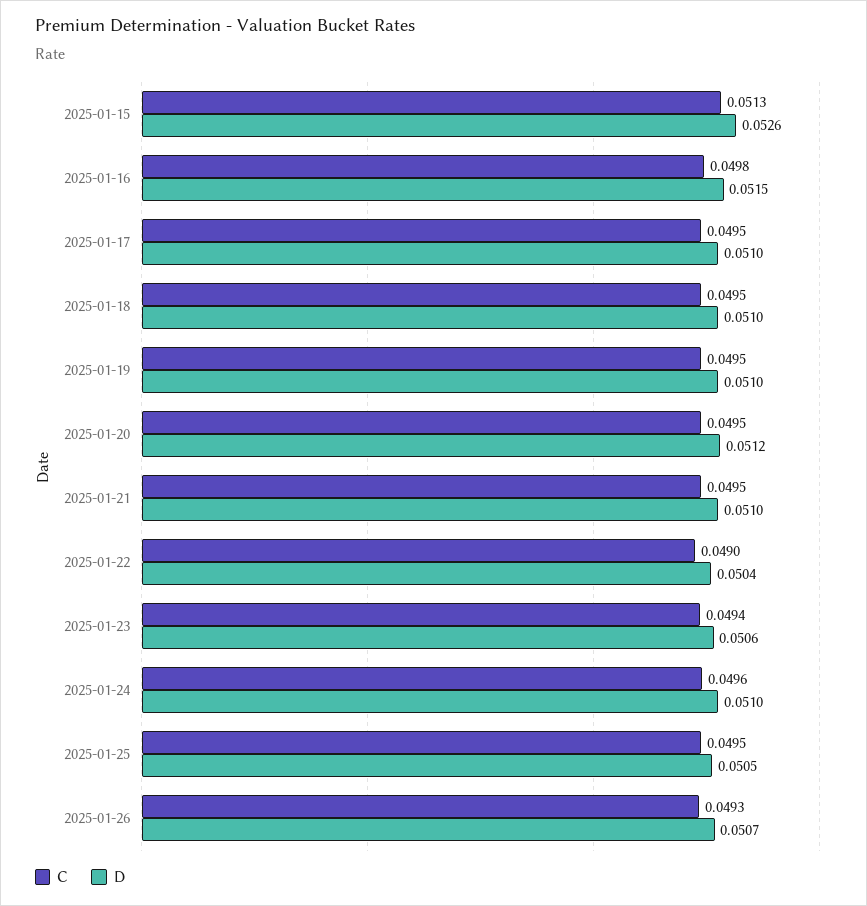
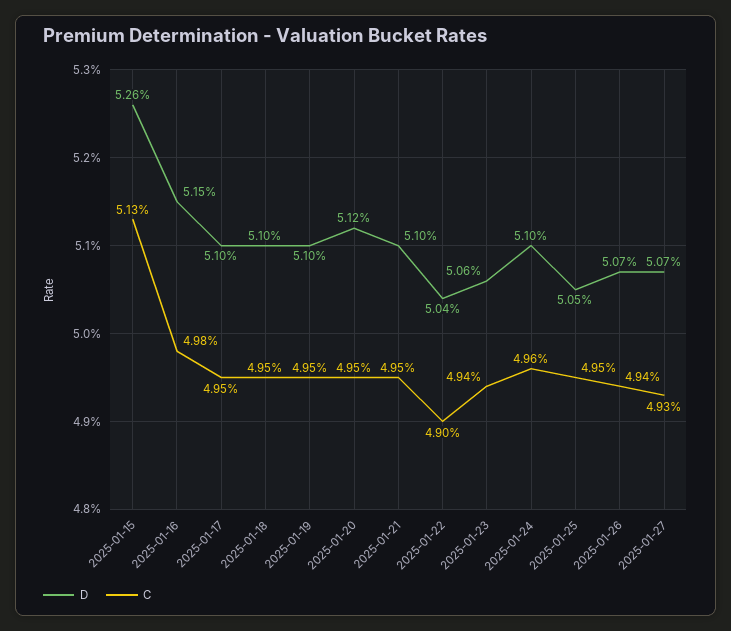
C, 2025-01-26: 0.0493 -> 0.0494
D, 2025-01-27: none -> 0.0507
C, 2025-01-27: none -> 0.0493

